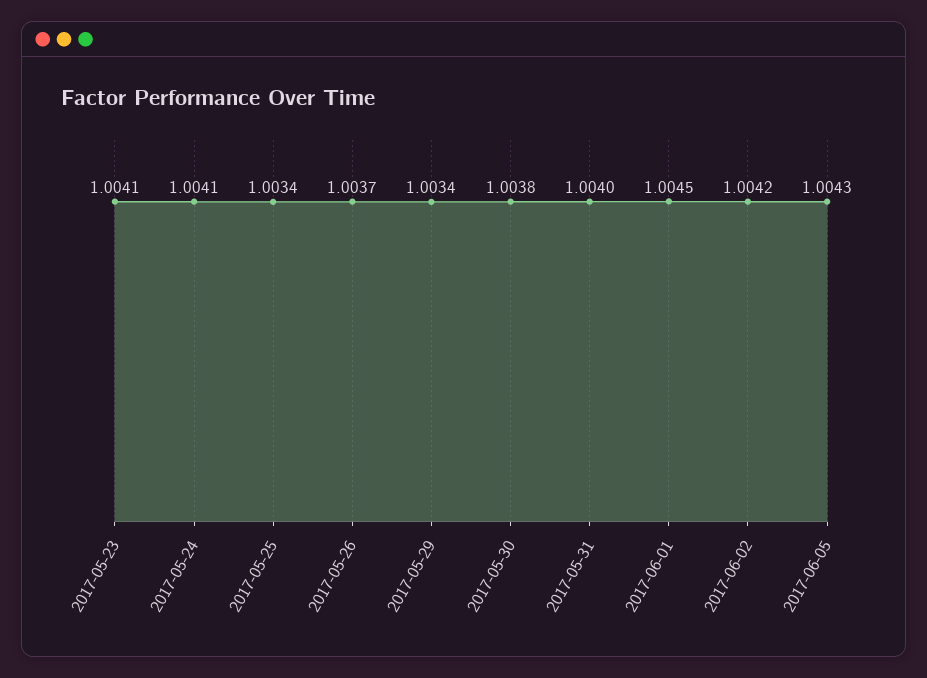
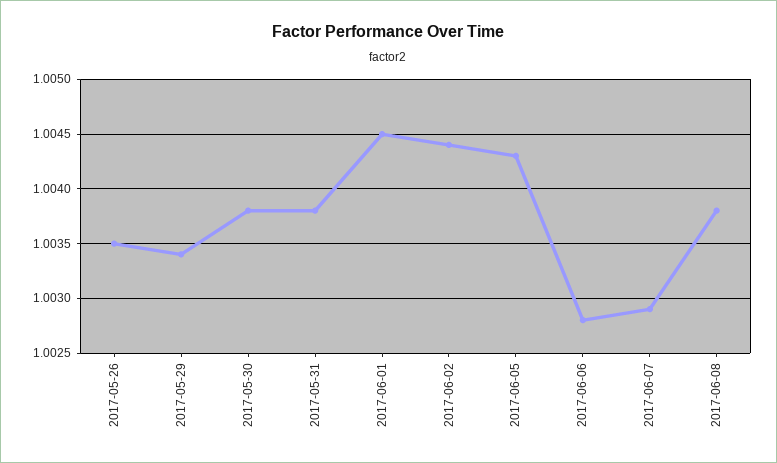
2017-05-23: 1.0041 -> none
2017-05-24: 1.0041 -> none
2017-05-25: 1.0034 -> none
2017-05-26: 1.0037 -> 1.0035
2017-05-31: 1.004 -> 1.0038
2017-06-02: 1.0042 -> 1.0044
2017-06-06: none -> 1.0028
2017-06-07: none -> 1.0029
2017-06-08: none -> 1.0038

